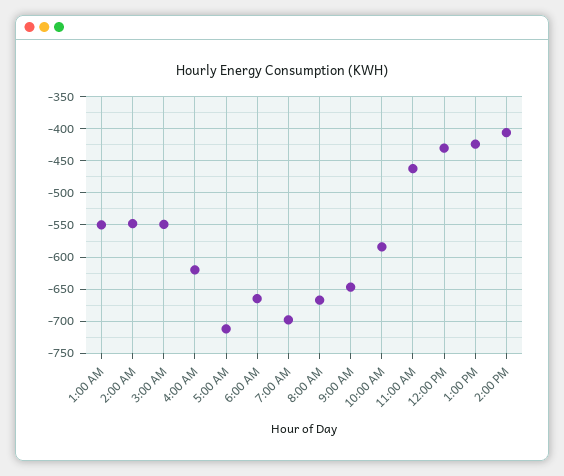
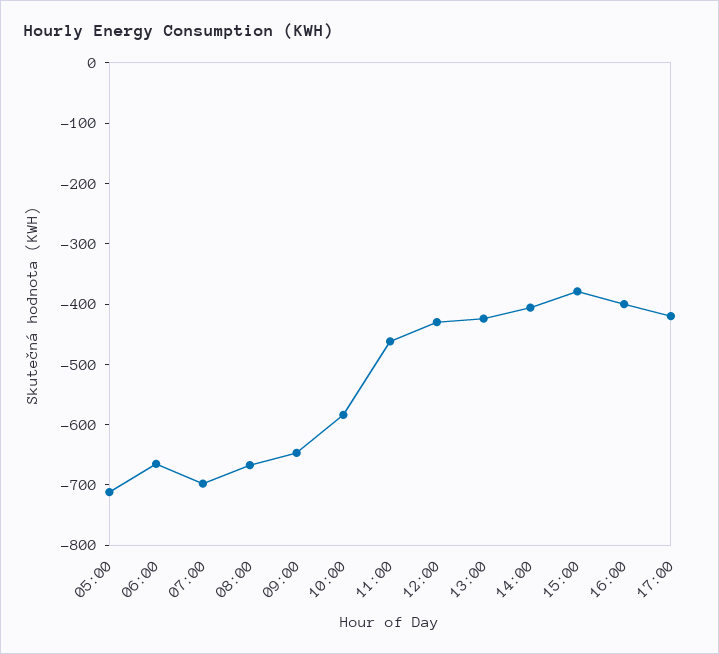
1:00 AM: -550 -> none
2:00 AM: -550 -> none
3:00 AM: -550 -> none
4:00 AM: -620 -> none
15:00: none -> -380
16:00: none -> -400
17:00: none -> -420

